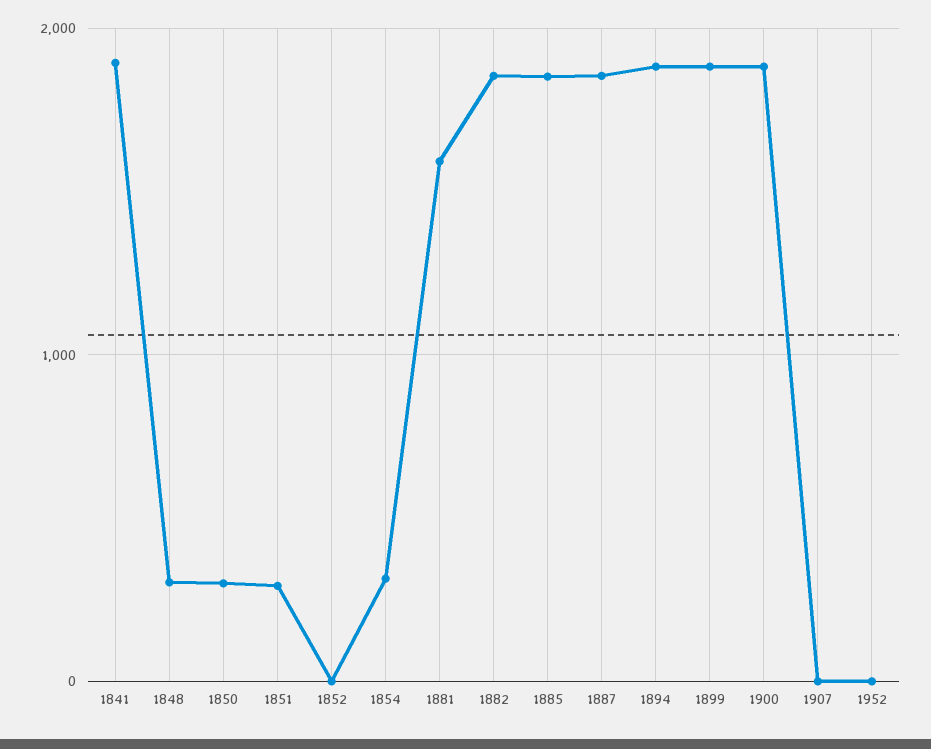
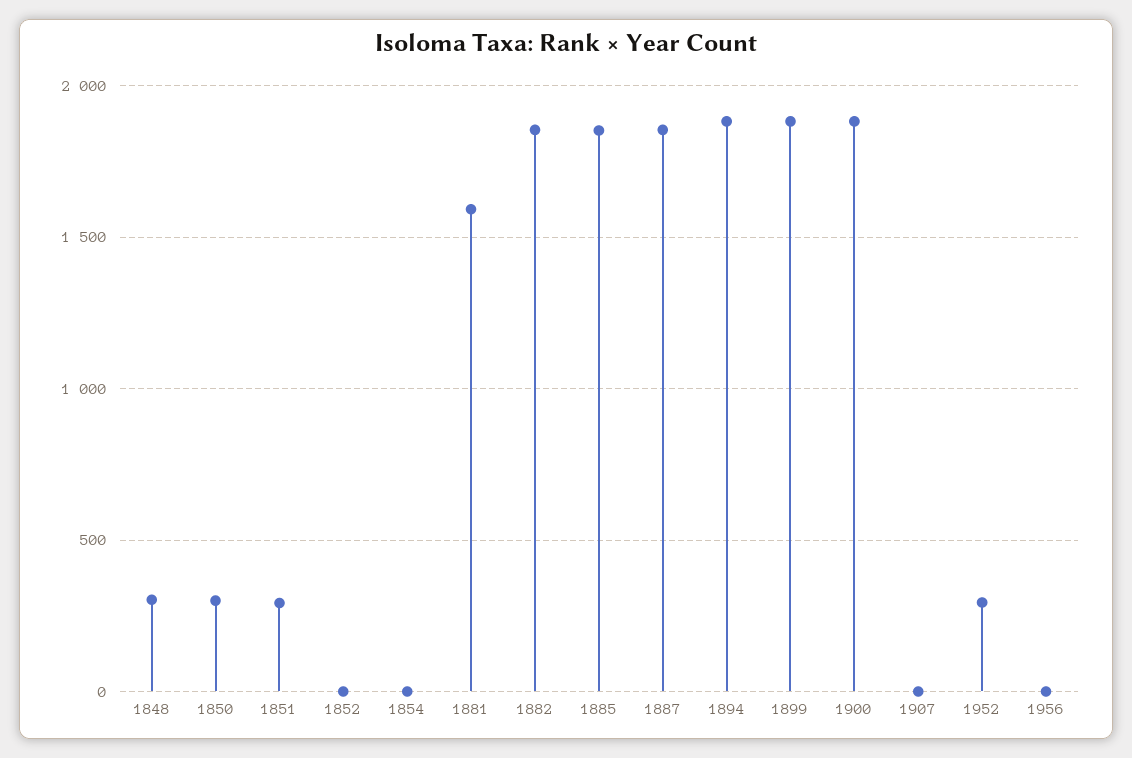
1841: 1900 -> none
1854: 300 -> 0
1952: 0 -> 300
1956: none -> 0

